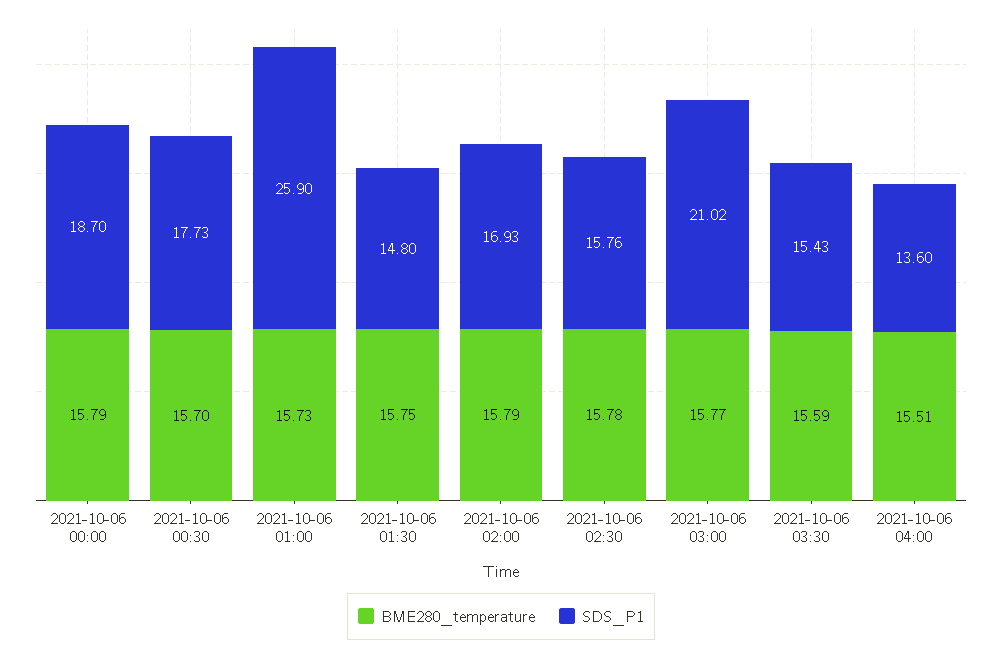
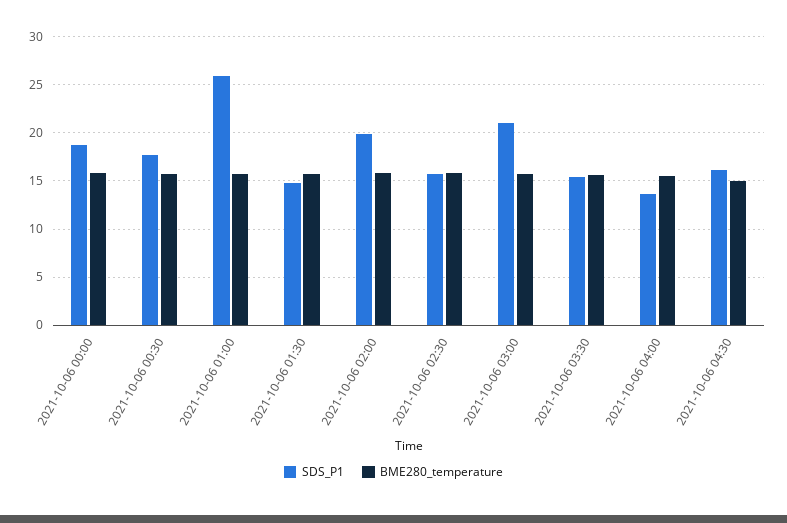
SDS_P1, 2021-10-06 02:00: 16.93 -> 20
SDS_P1, 2021-10-06 04:30: none -> 16
BME280_temperature, 2021-10-06 04:30: none -> 15

